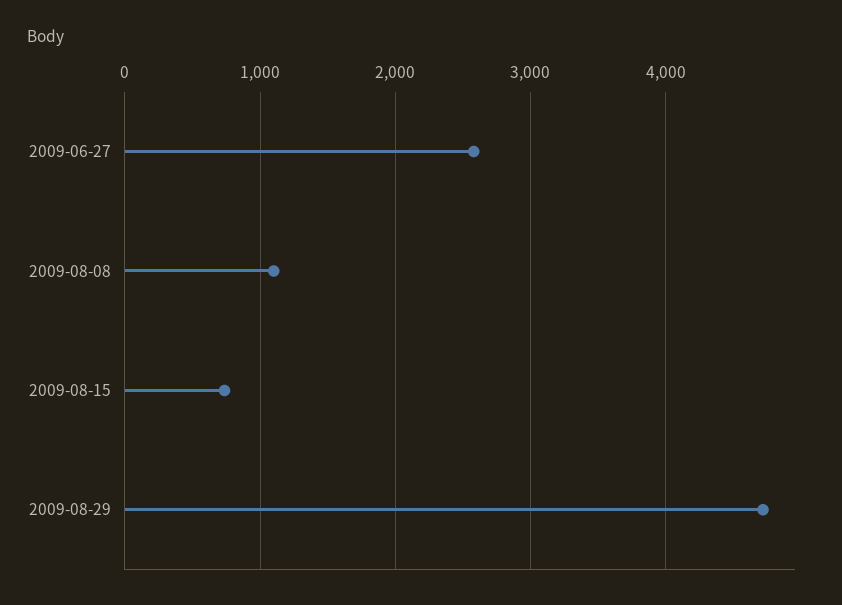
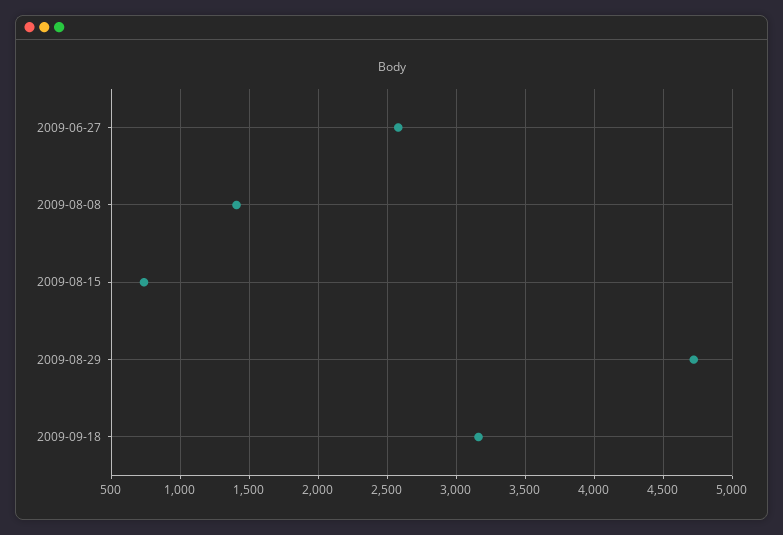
2009-08-08: 1100 -> 1400
2009-09-18: none -> 3150

